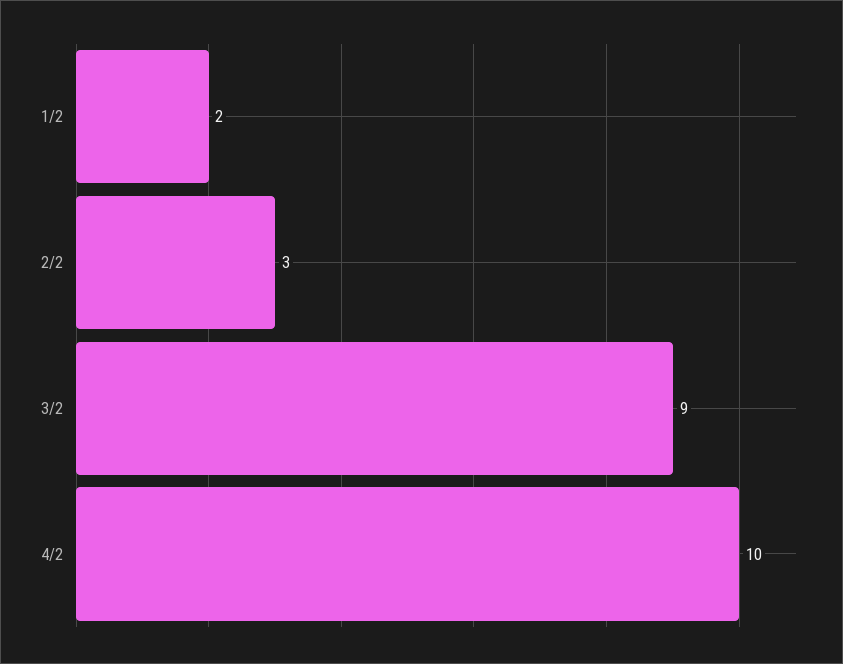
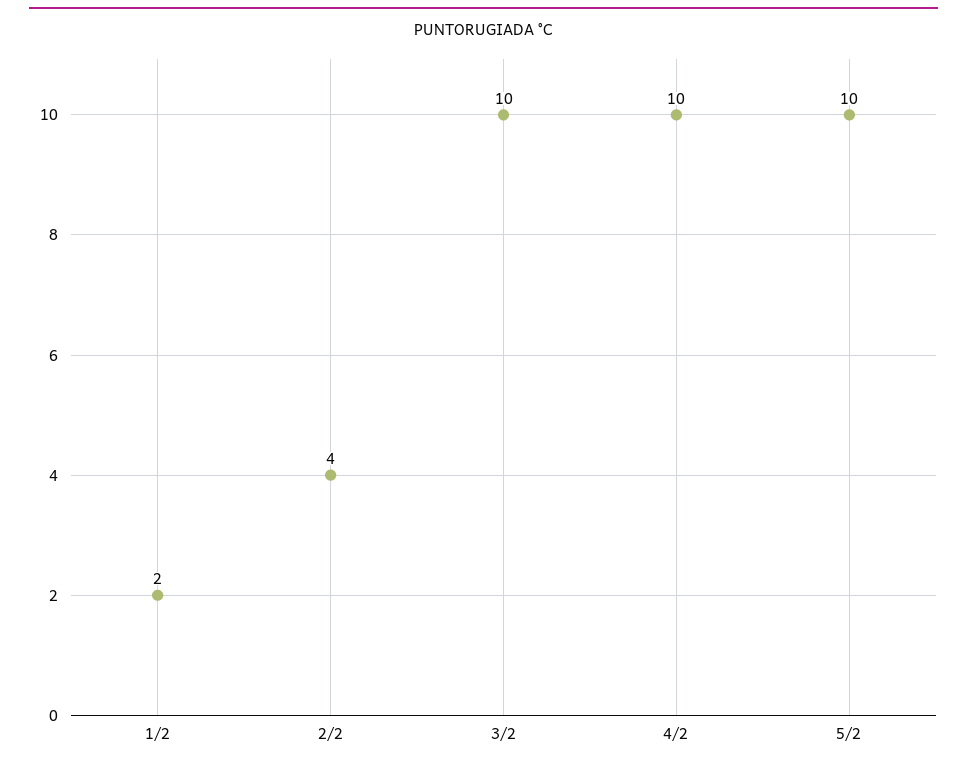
2/2: 3 -> 4
3/2: 9 -> 10
5/2: none -> 10

